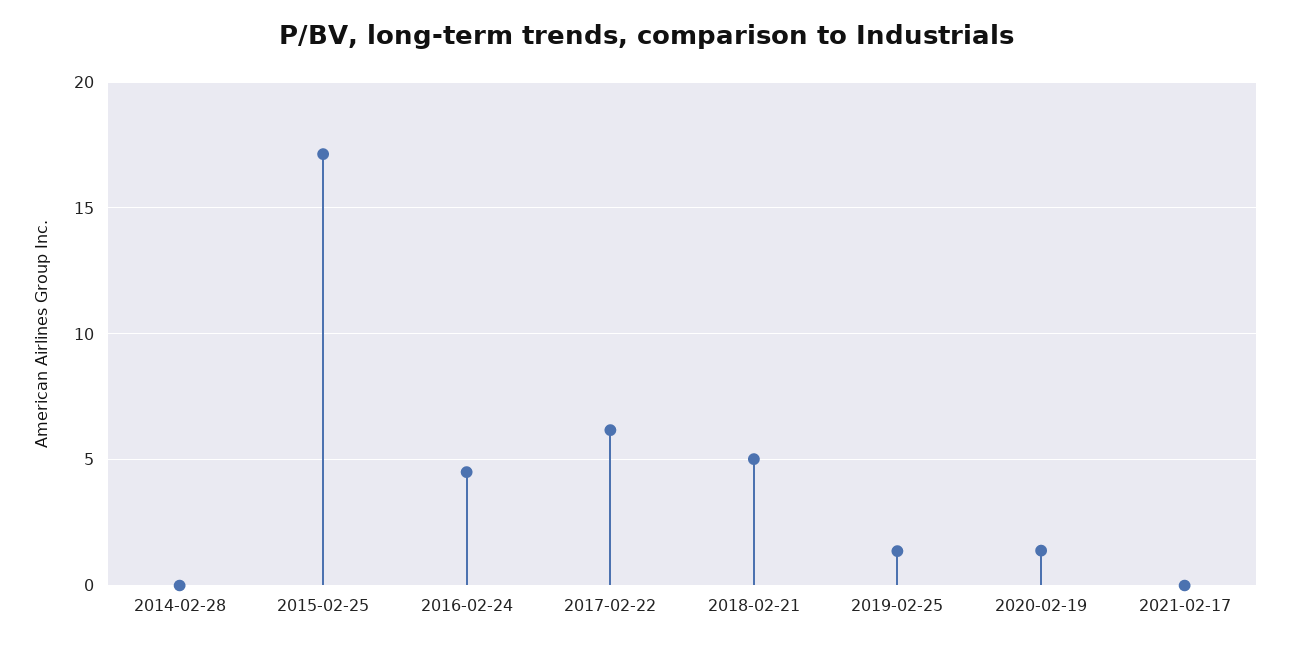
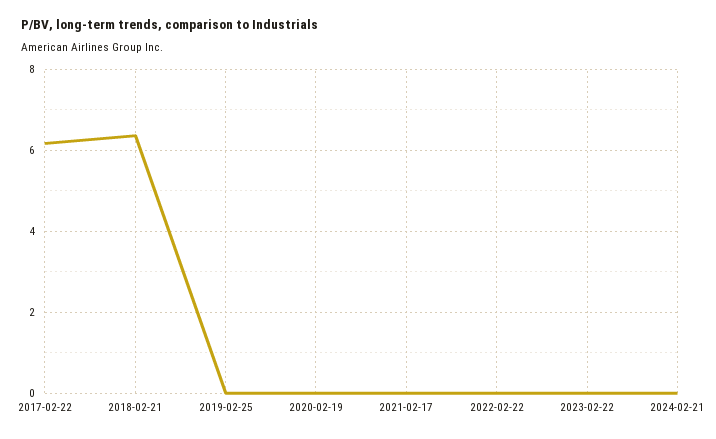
2014-02-28: 0 -> none
2015-02-25: 17 -> none
2016-02-24: 4.5 -> none
2018-02-21: 5 -> 6.4
2019-02-25: 1.5 -> 0
2020-02-19: 1.5 -> 0
2022-02-22: none -> 0
2023-02-22: none -> 0
2024-02-21: none -> 0

